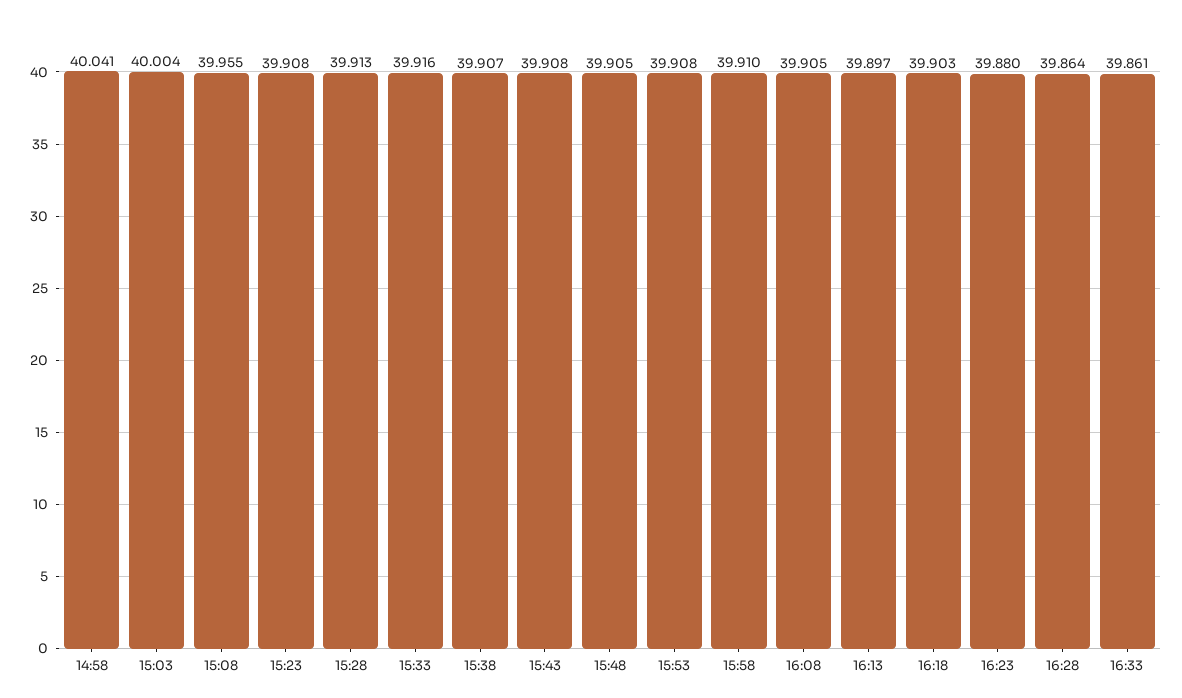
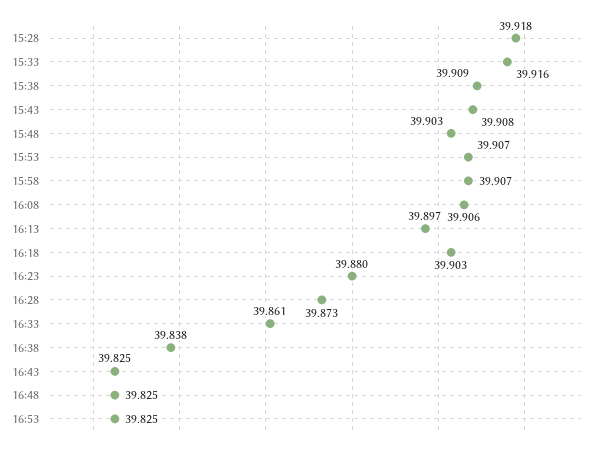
14:58: 40.041 -> none
15:03: 40.004 -> none
15:08: 39.955 -> none
15:23: 39.908 -> none
15:28: 39.913 -> 39.918
15:38: 39.907 -> 39.909
15:48: 39.905 -> 39.903
15:53: 39.908 -> 39.907
15:58: 39.91 -> 39.907
16:08: 39.905 -> 39.906
16:28: 39.864 -> 39.873
16:38: none -> 39.838
16:43: none -> 39.825
16:48: none -> 39.825
16:53: none -> 39.825

